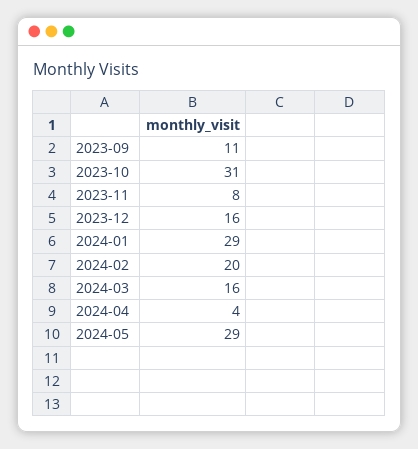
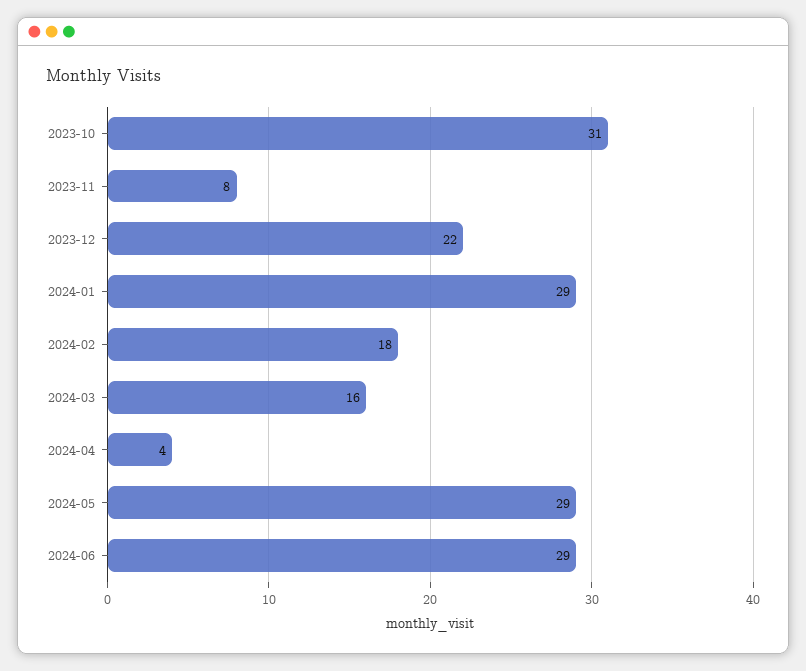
2023-09: 11 -> none
2023-12: 16 -> 22
2024-02: 20 -> 18
2024-06: none -> 29

